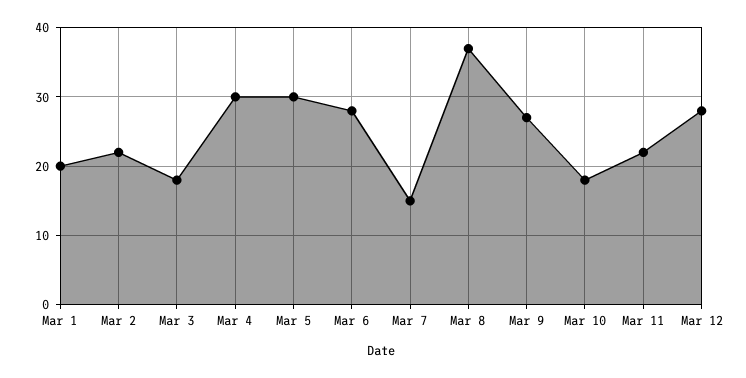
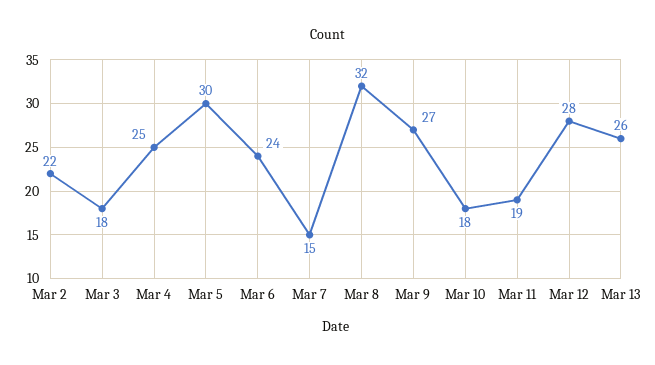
Mar 1: 20 -> none
Mar 4: 30 -> 25
Mar 6: 28 -> 24
Mar 8: 37 -> 32
Mar 11: 22 -> 19
Mar 13: none -> 26

